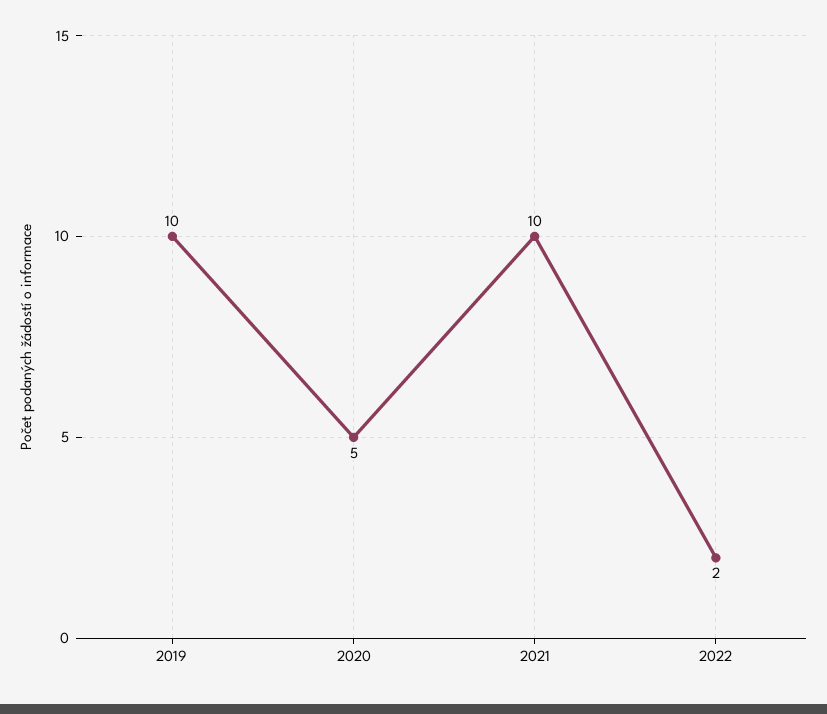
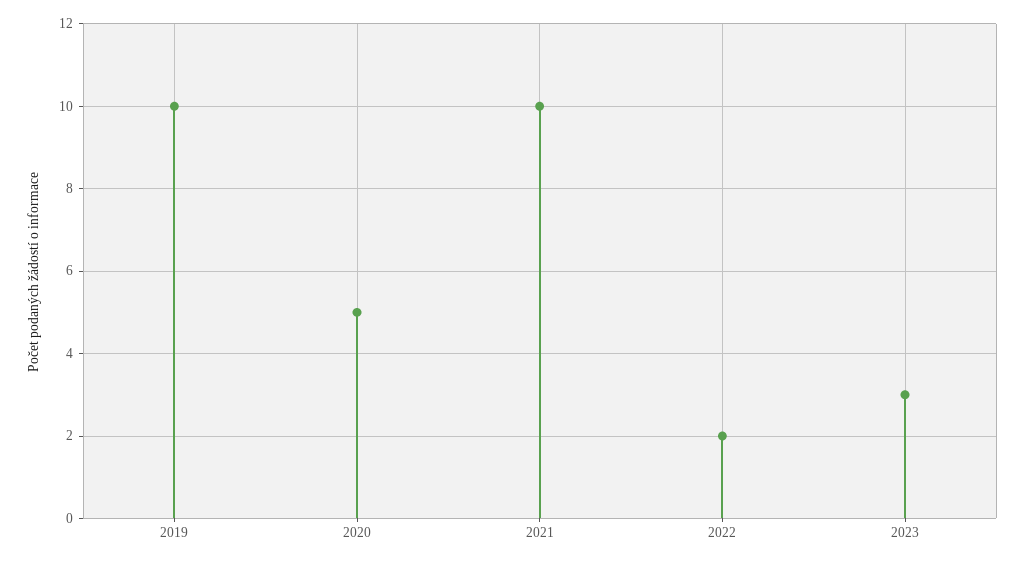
2023: none -> 3

